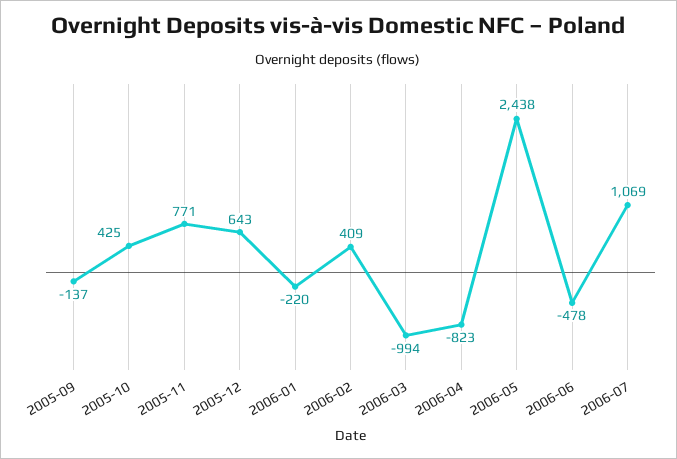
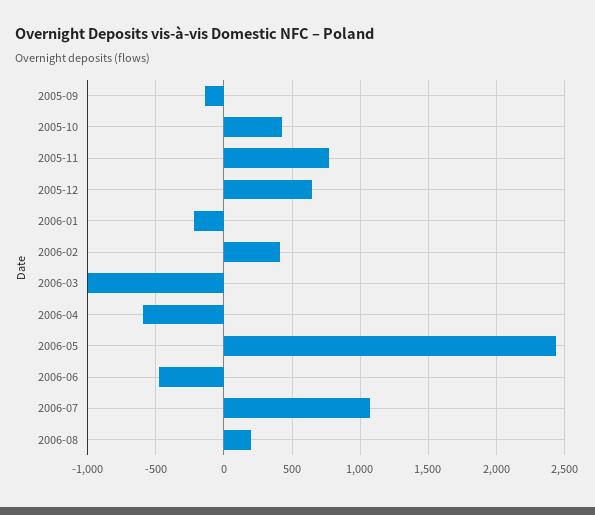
2006-04: -823 -> -600
2006-08: none -> 200

